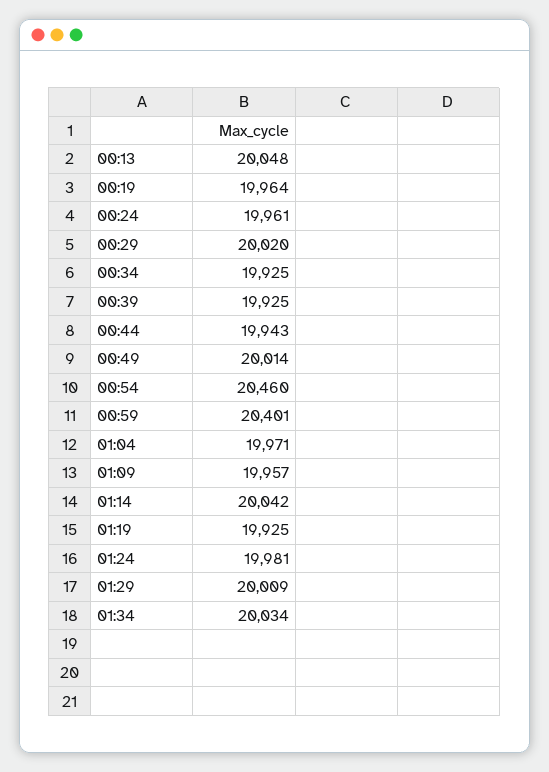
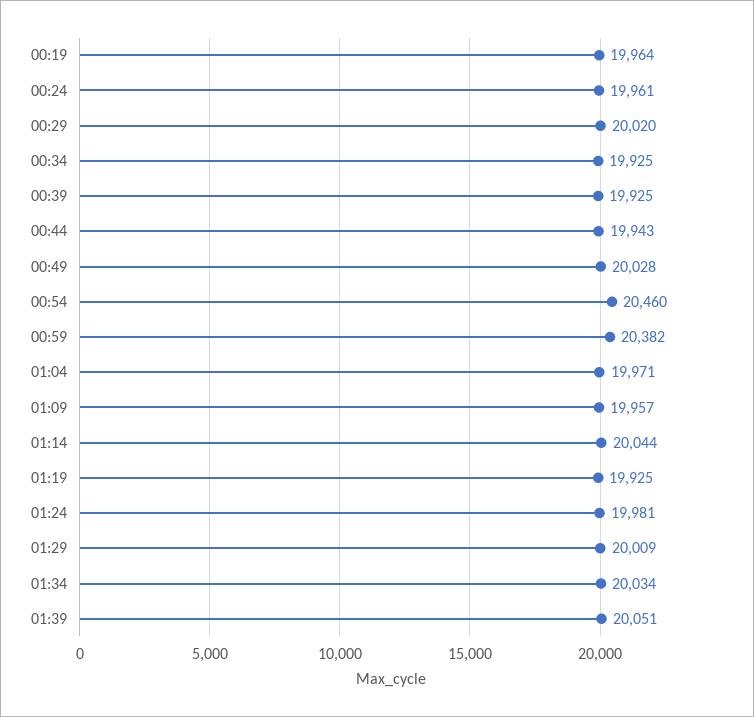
00:13: 20048 -> none
00:49: 20014 -> 20028
00:59: 20401 -> 20382
01:14: 20042 -> 20044
01:39: none -> 20051

